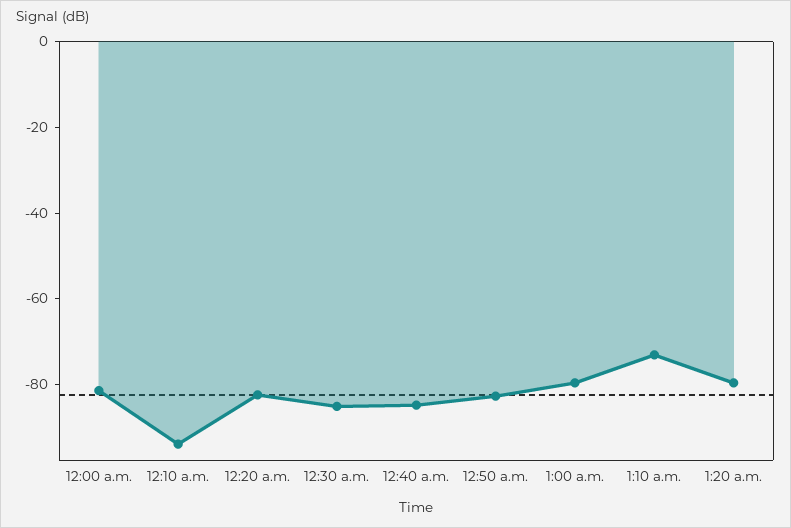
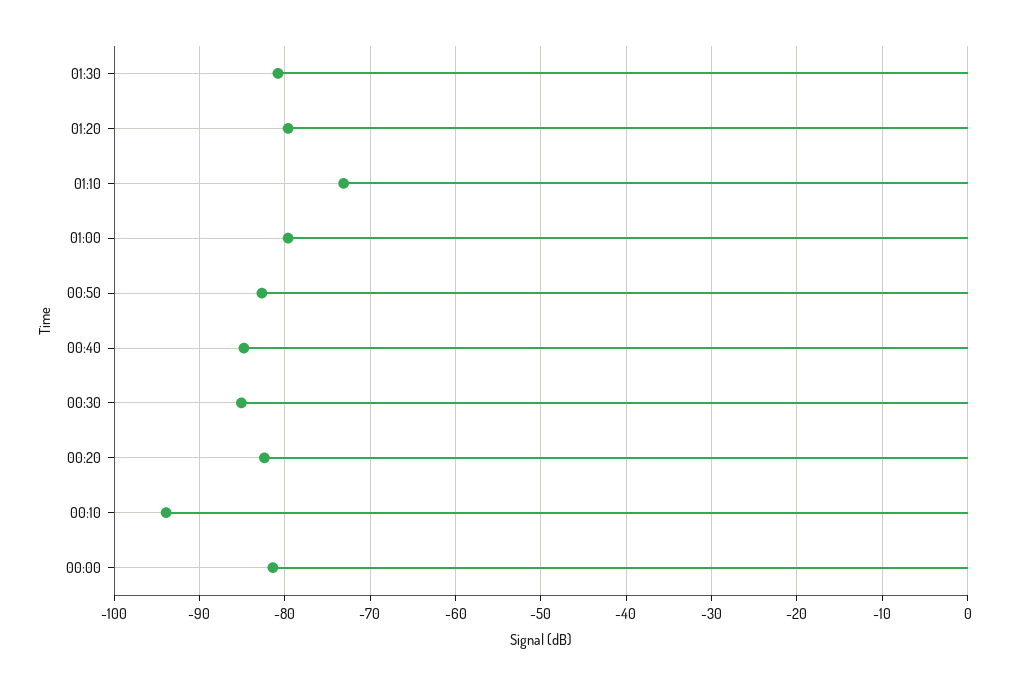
01:30: none -> -81

